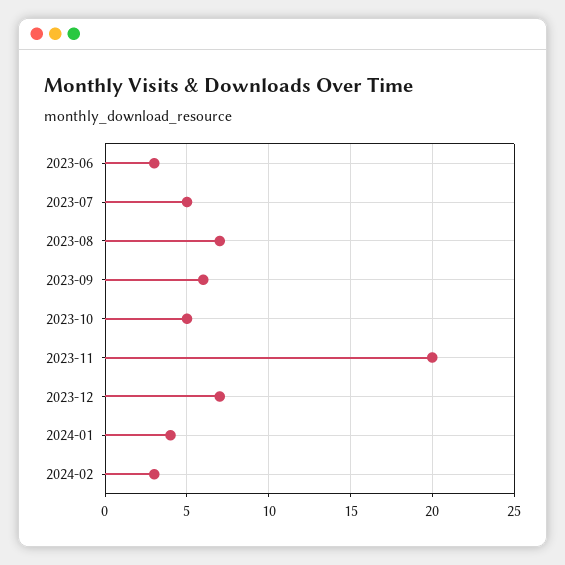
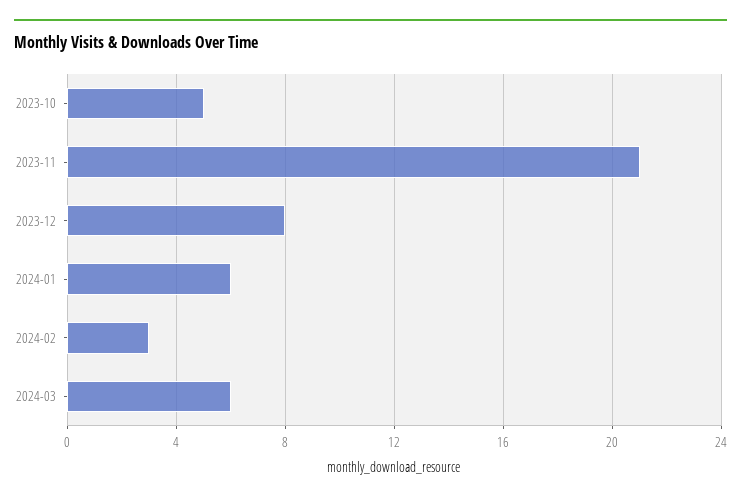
2023-06: 3 -> none
2023-07: 5 -> none
2023-08: 7 -> none
2023-09: 6 -> none
2023-11: 20 -> 21
2023-12: 7 -> 8
2024-01: 4 -> 6
2024-03: none -> 6

